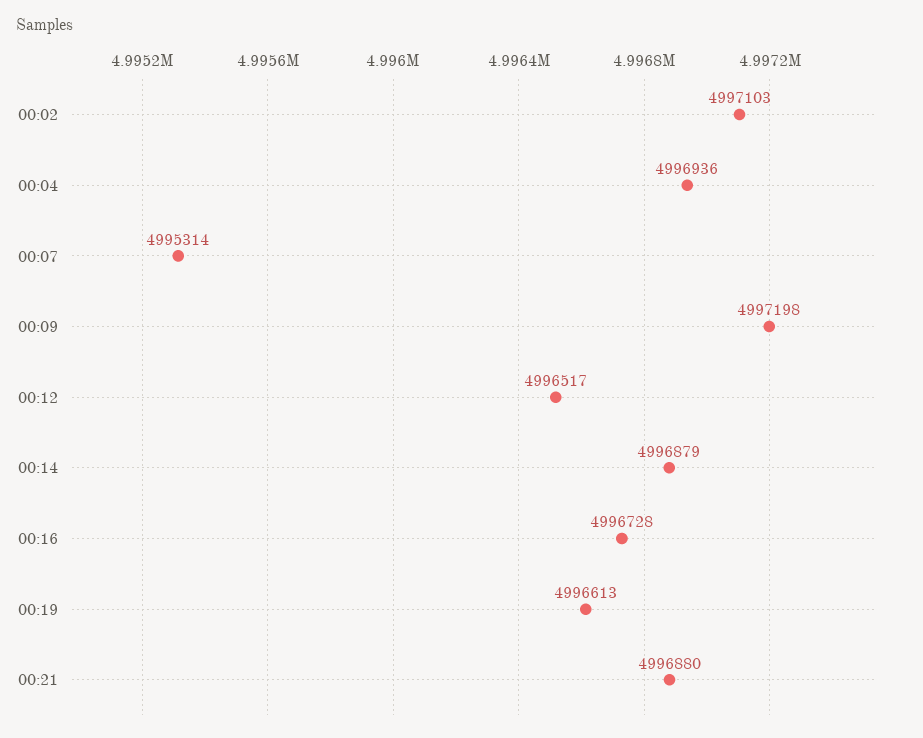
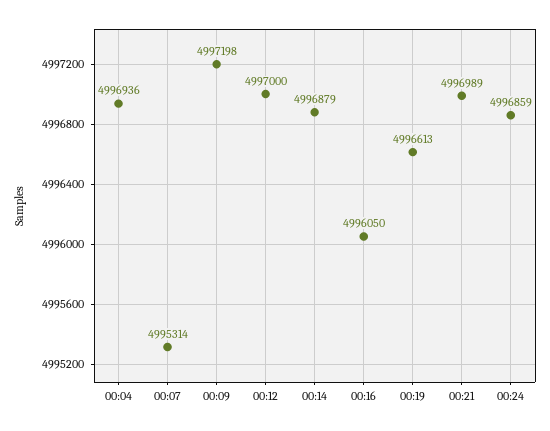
00:02: 4997103 -> none
00:12: 4996517 -> 4997000
00:16: 4996728 -> 4996050
00:21: 4996880 -> 4996989
00:24: none -> 4996859

